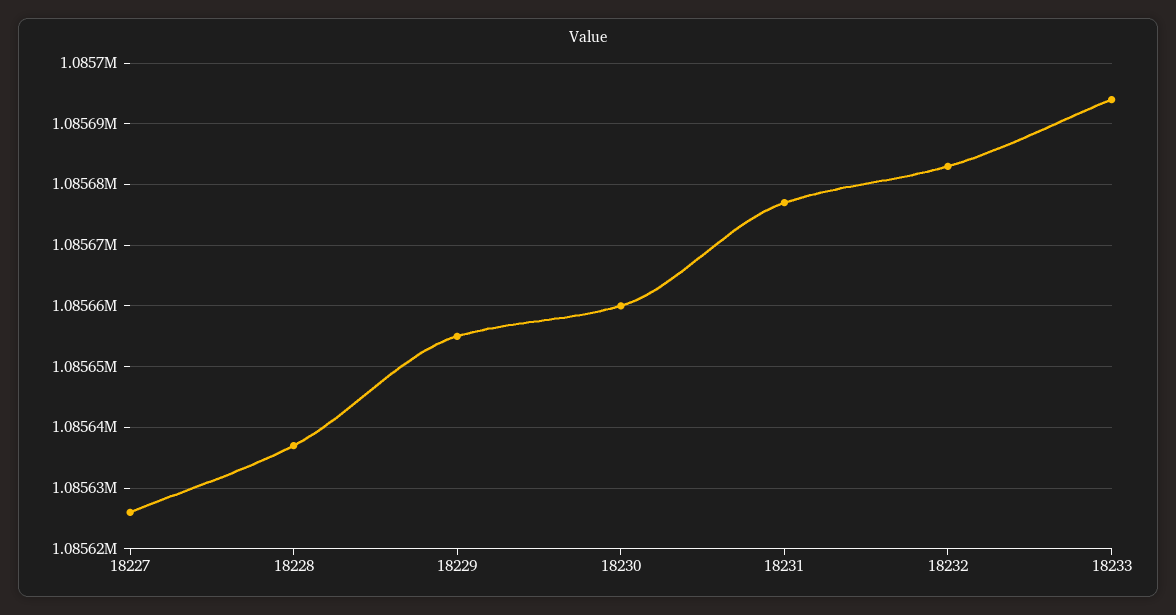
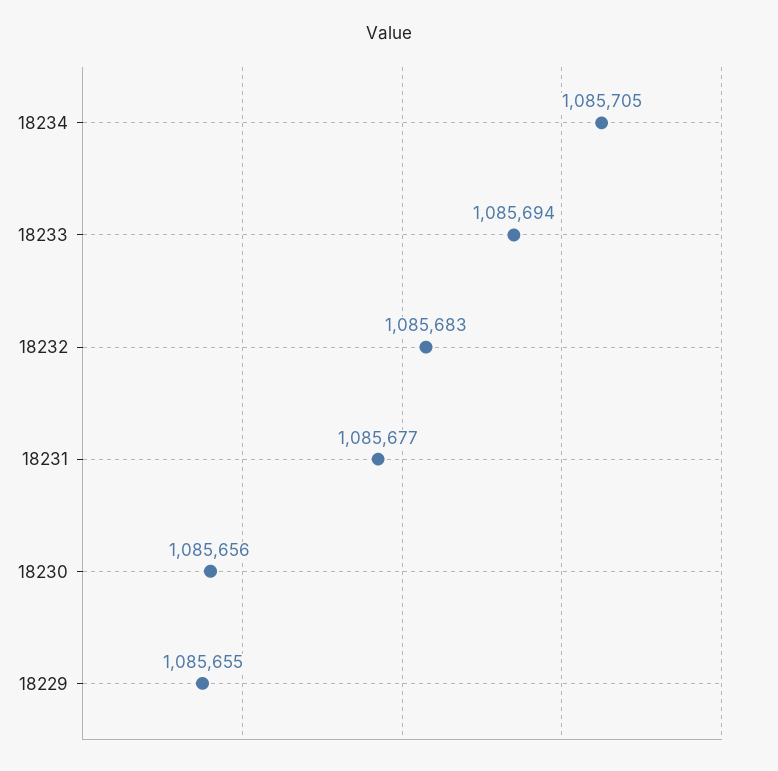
18227: 1085626 -> none
18228: 1085637 -> none
18230: 1085660 -> 1085656
18234: none -> 1085705

